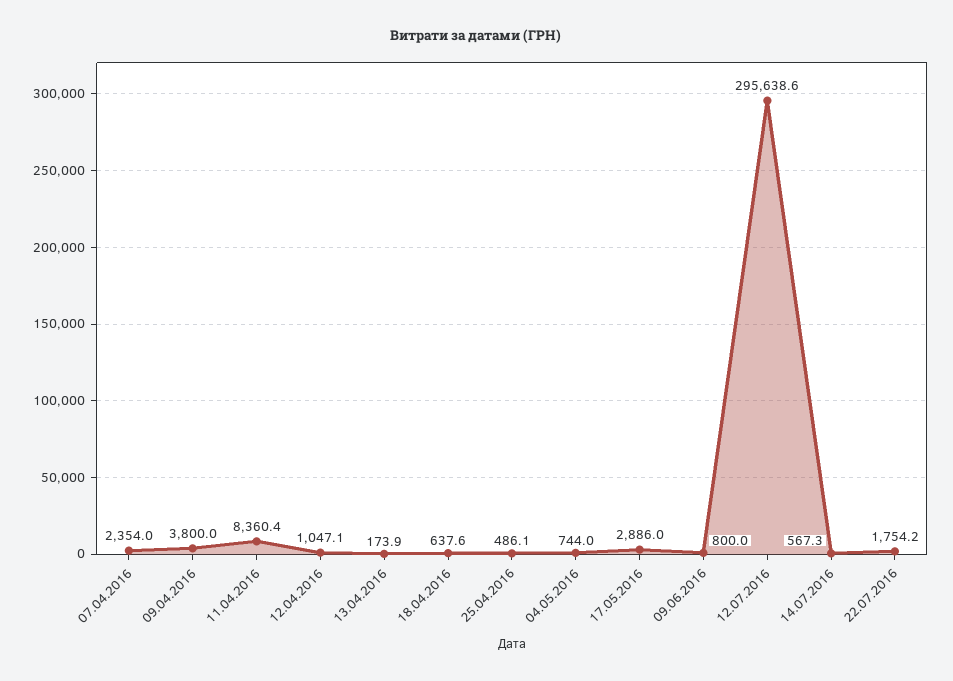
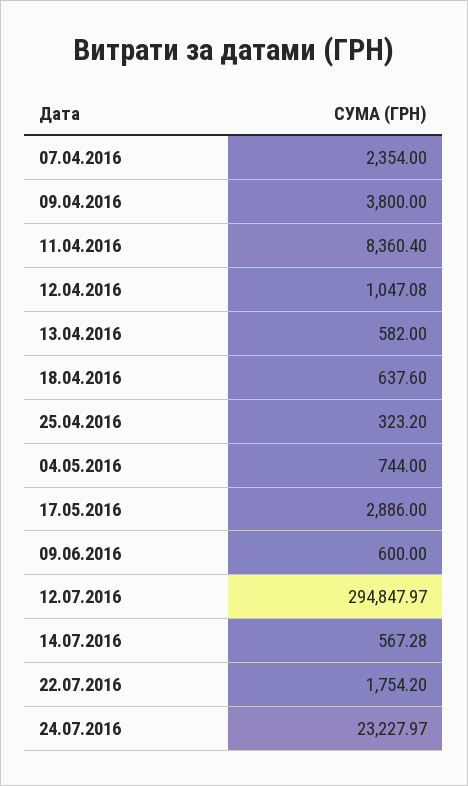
13.04.2016: 173.9 -> 582
25.04.2016: 486.1 -> 323.2
09.06.2016: 800 -> 600
12.07.2016: 295638.6 -> 294847.97
24.07.2016: none -> 23227.97

